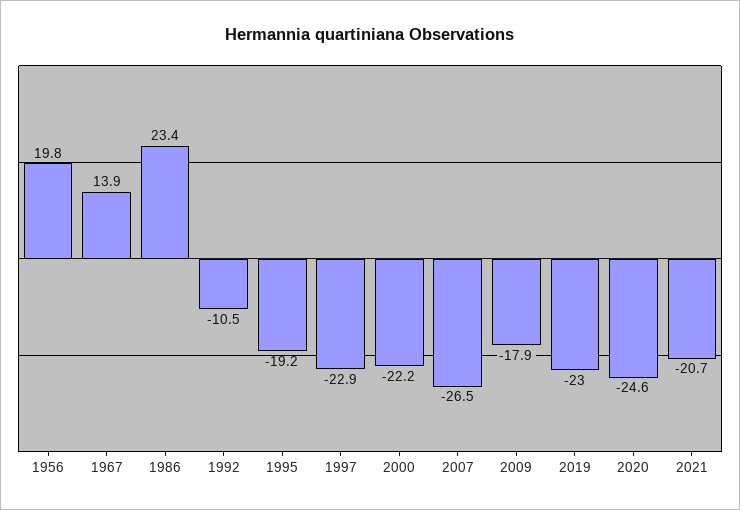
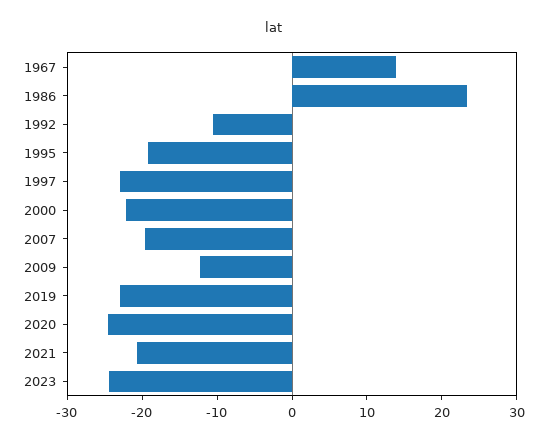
1956: 19.8 -> none
2007: -26.5 -> -20
2009: -17.9 -> -12
2023: none -> -24

